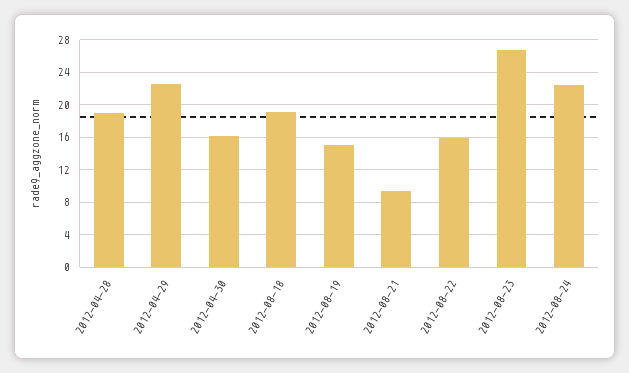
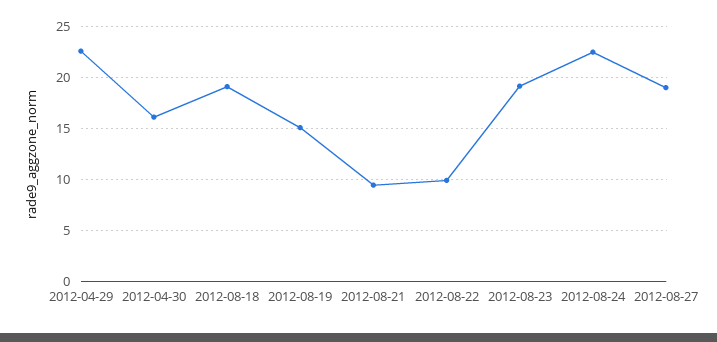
2012-04-28: 19 -> none
2012-08-22: 16 -> 10
2012-08-23: 27 -> 19
2012-08-27: none -> 19

